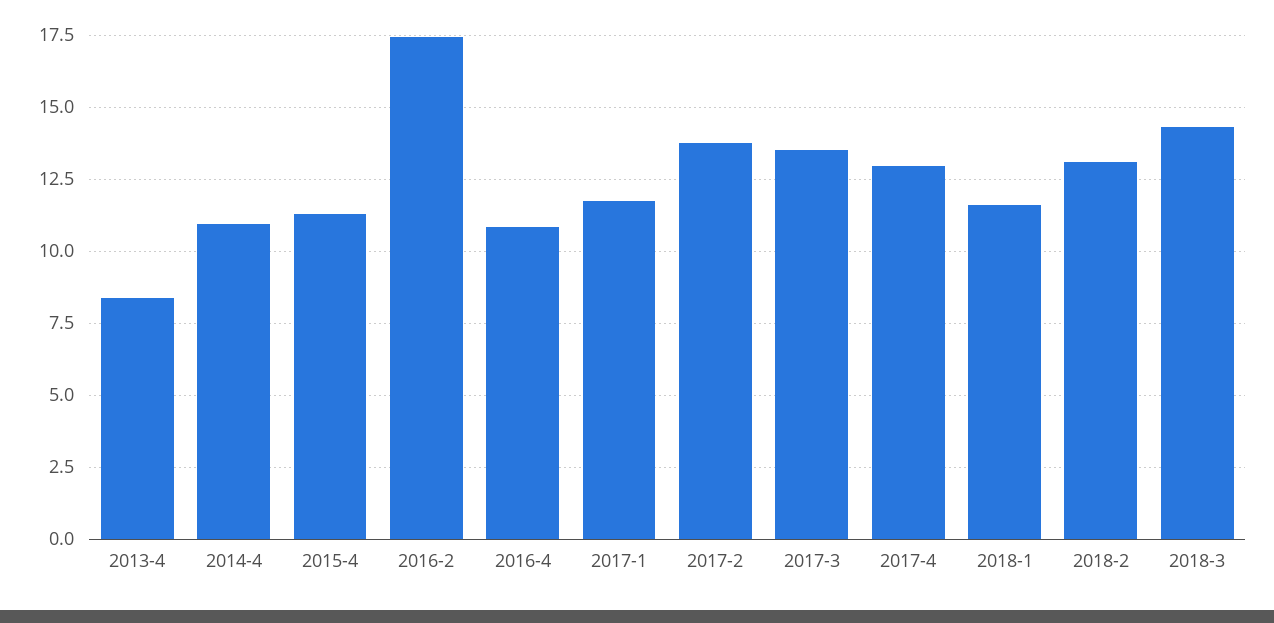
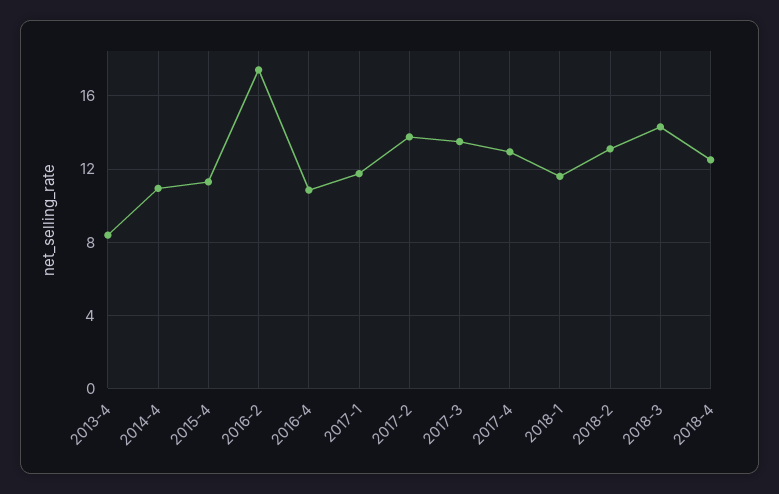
2018-4: none -> 12.5

